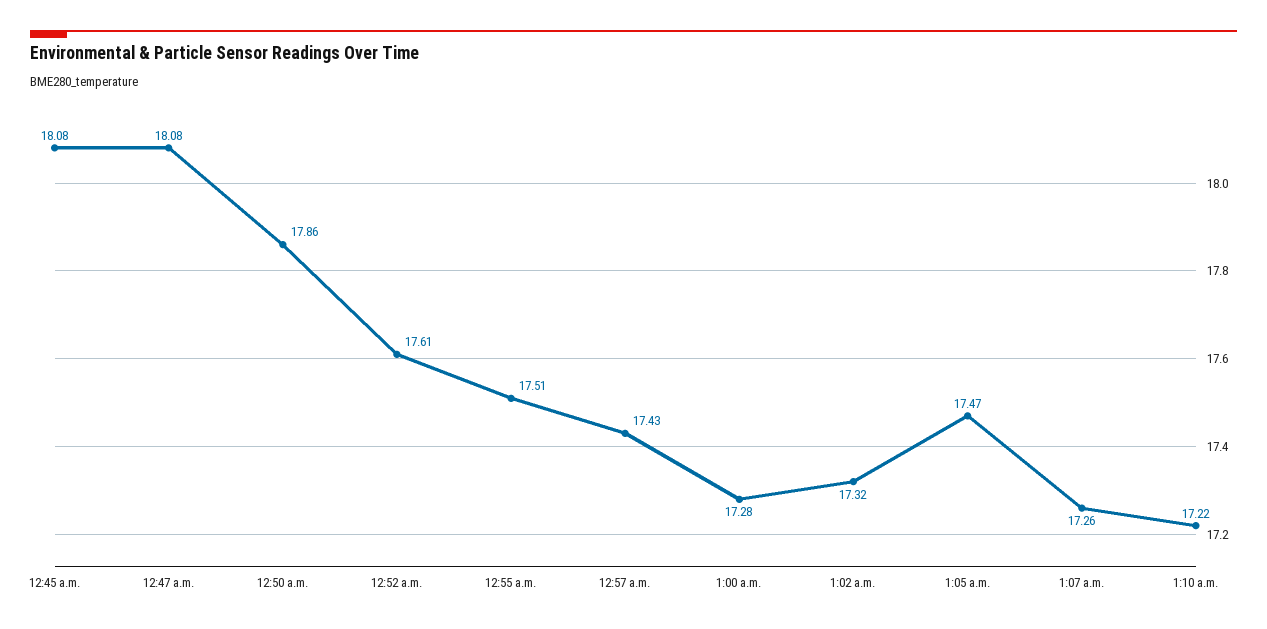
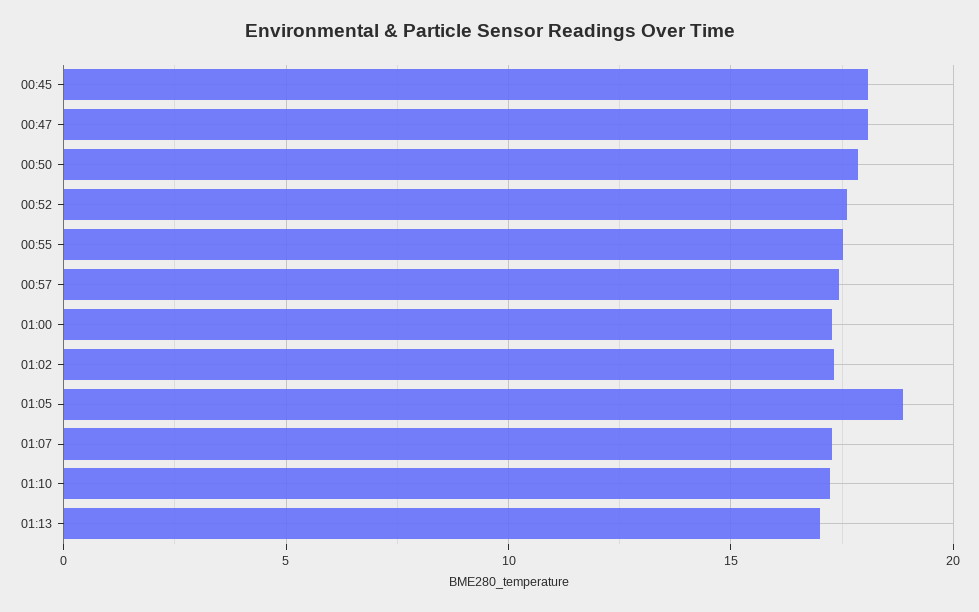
1:05 a.m.: 17.47 -> 19
01:13: none -> 17

